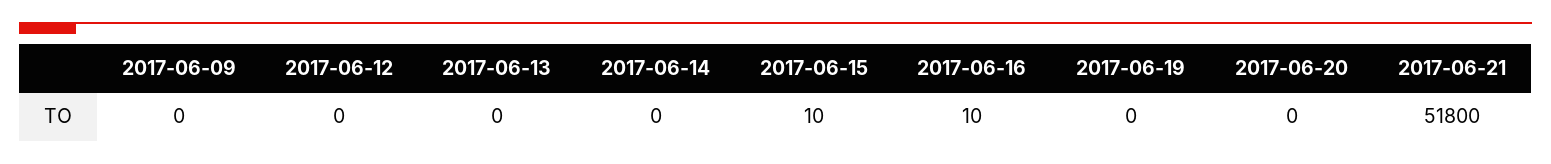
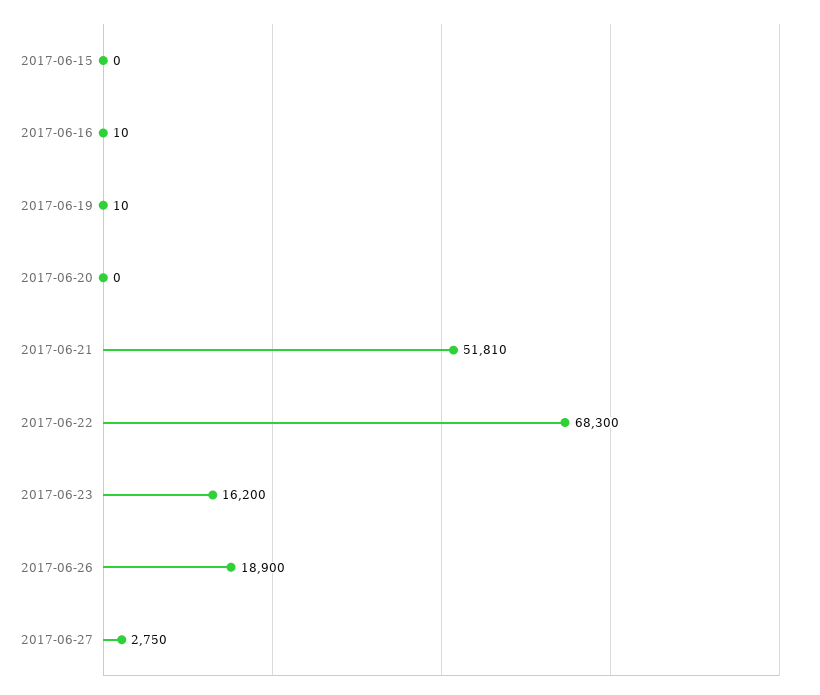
2017-06-09: 0 -> none
2017-06-12: 0 -> none
2017-06-13: 0 -> none
2017-06-14: 0 -> none
2017-06-15: 10 -> 0
2017-06-19: 0 -> 10
2017-06-21: 51800 -> 51810
2017-06-22: none -> 68300
2017-06-23: none -> 16200
2017-06-26: none -> 18900
2017-06-27: none -> 2750

